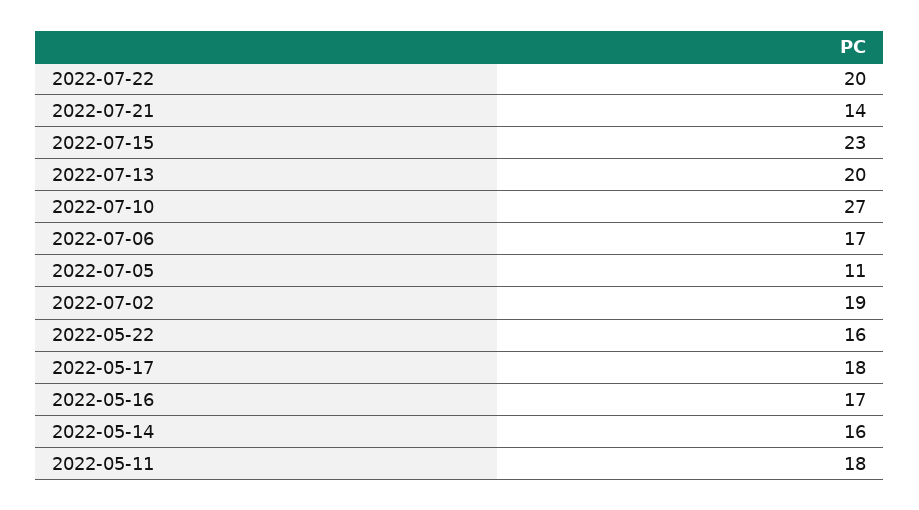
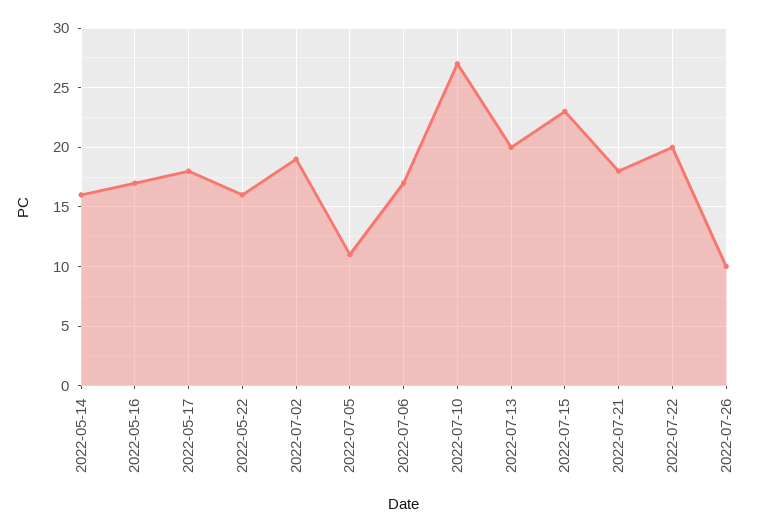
2022-07-21: 14 -> 18
2022-05-11: 18 -> none
2022-07-26: none -> 10

